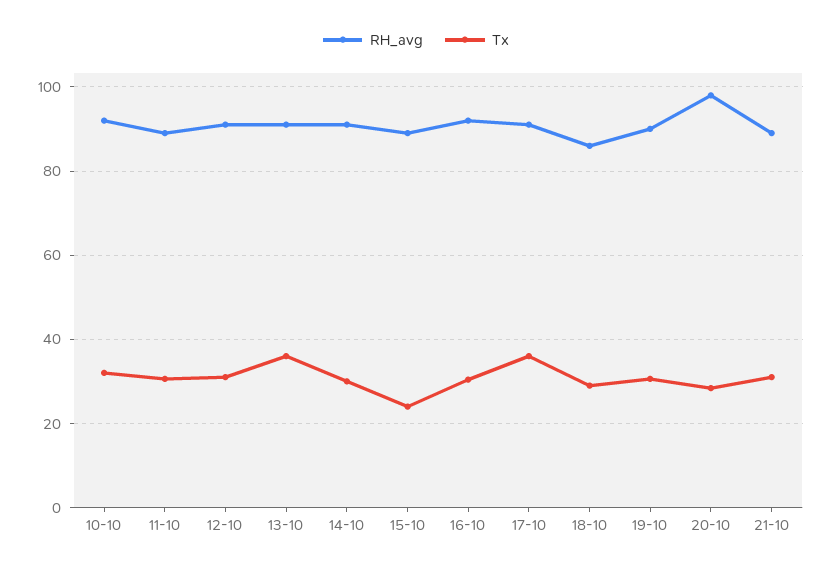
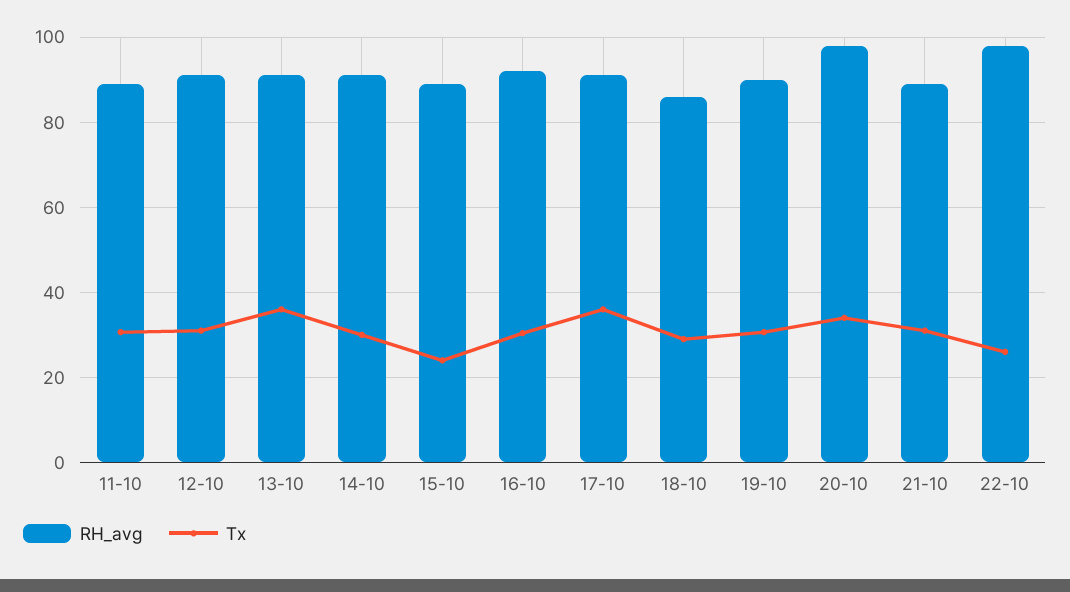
RH_avg, 10-10: 92 -> none
Tx, 10-10: 32 -> none
Tx, 20-10: 28 -> 34
RH_avg, 22-10: none -> 98
Tx, 22-10: none -> 26

